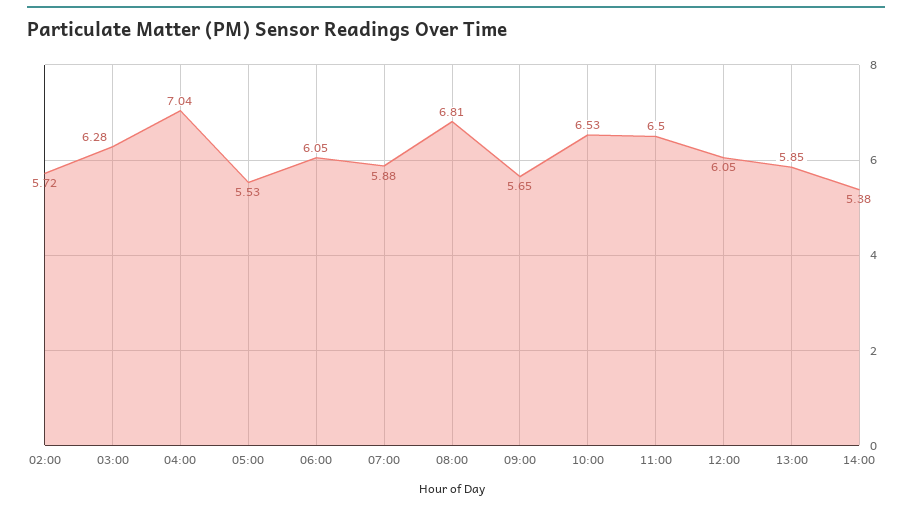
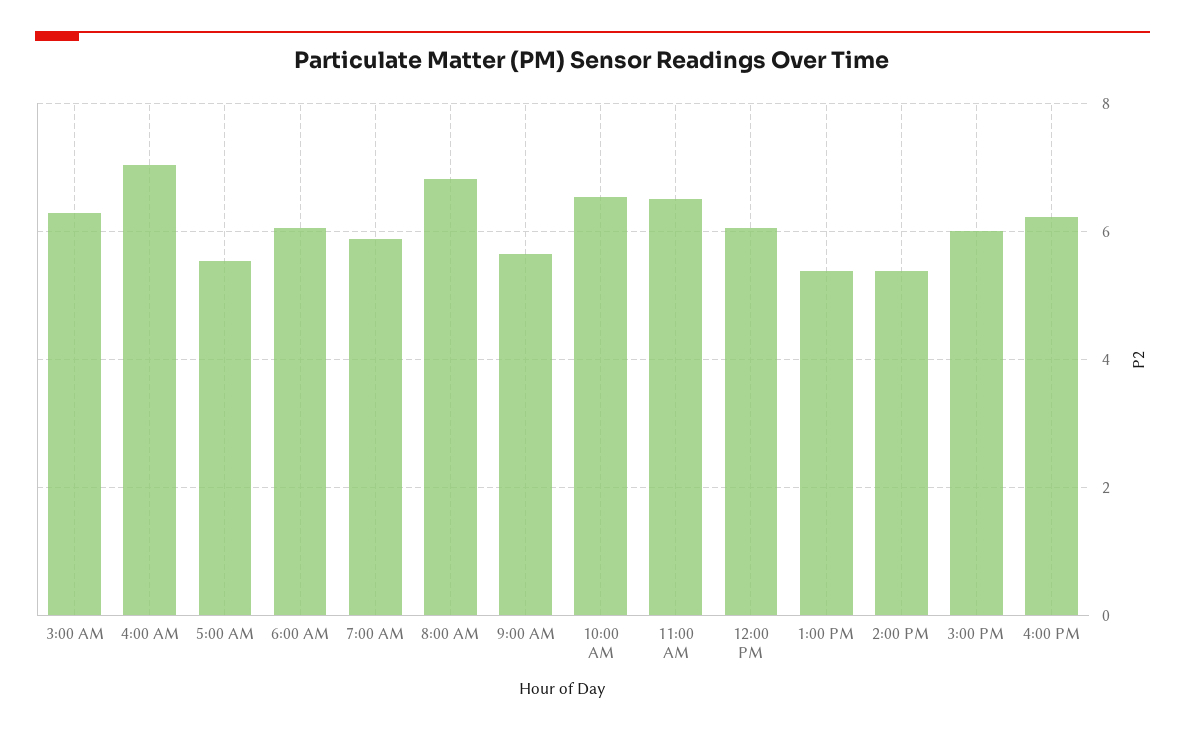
02:00: 5.72 -> none
13:00: 5.85 -> 5.4
3:00 PM: none -> 6
4:00 PM: none -> 6.2

